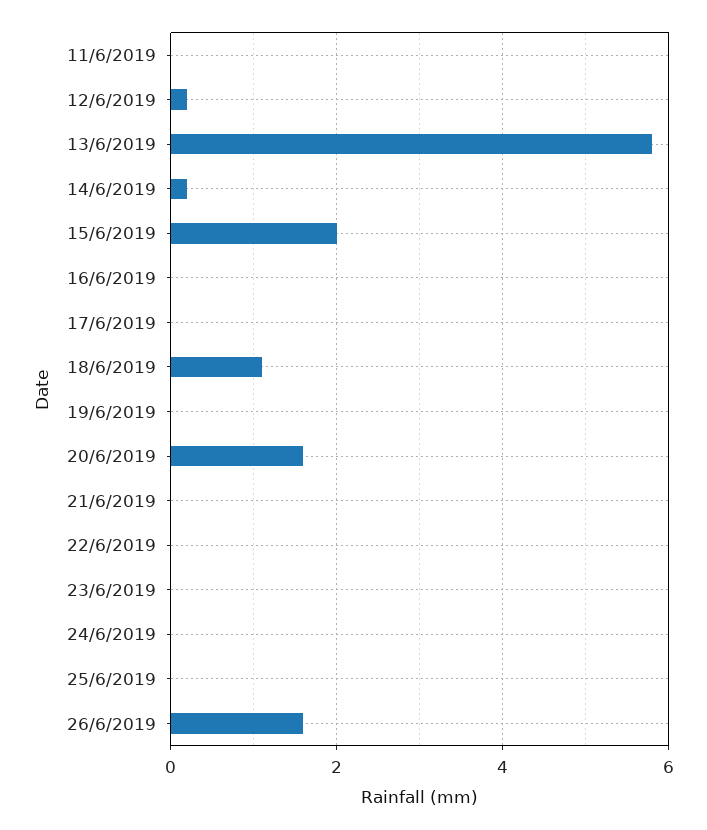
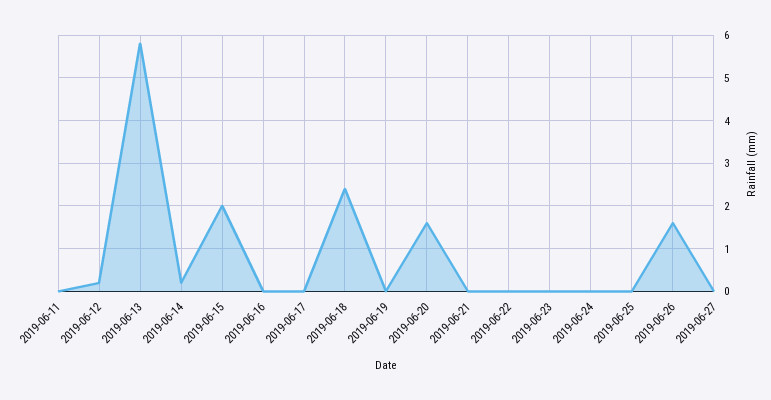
18/6/2019: 1 -> 2.5
2019-06-27: none -> 0

